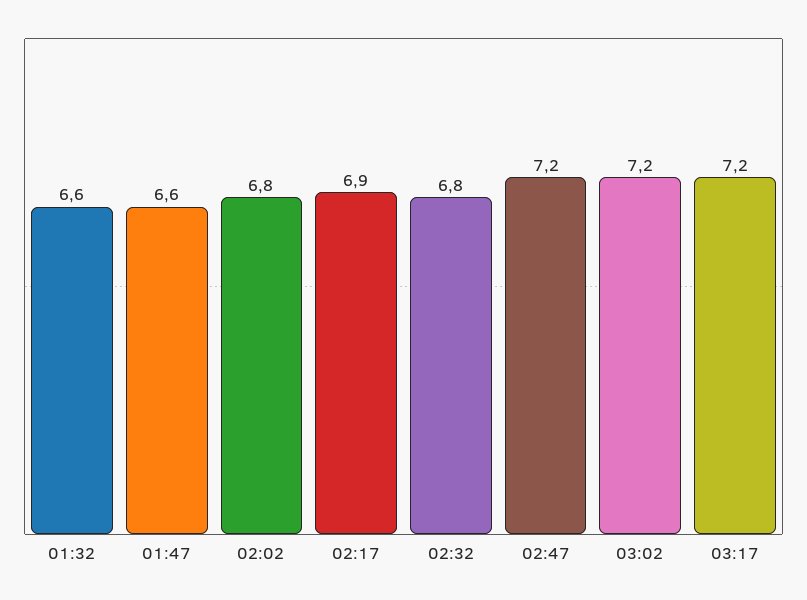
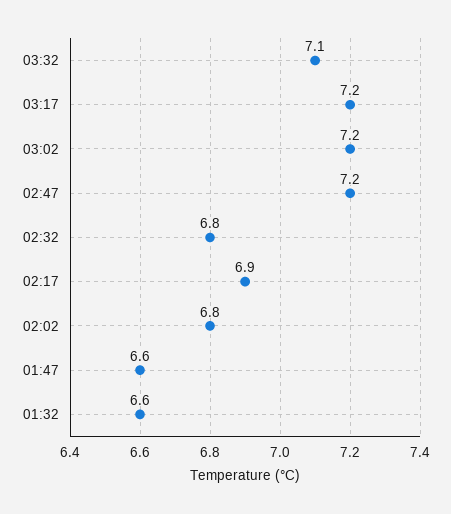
03:32: none -> 7.1

